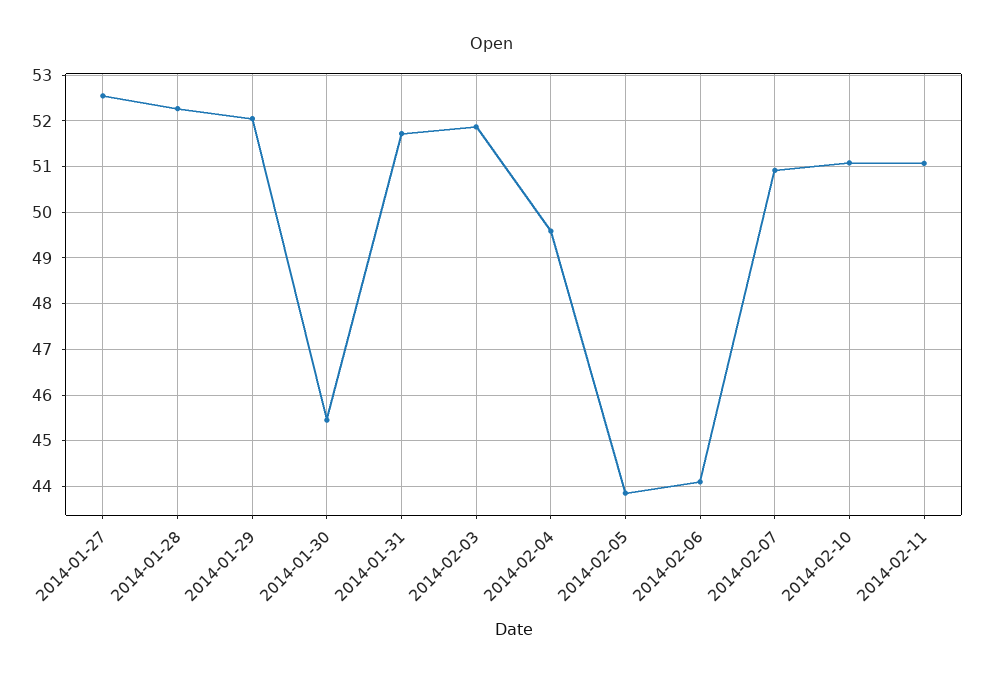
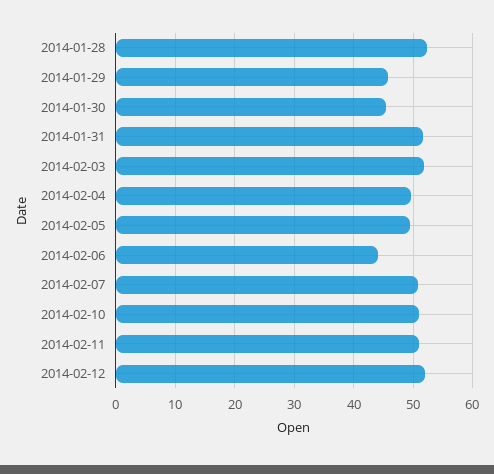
2014-01-27: 52.6 -> none
2014-01-29: 52 -> 46
2014-02-05: 43.8 -> 50
2014-02-12: none -> 52

